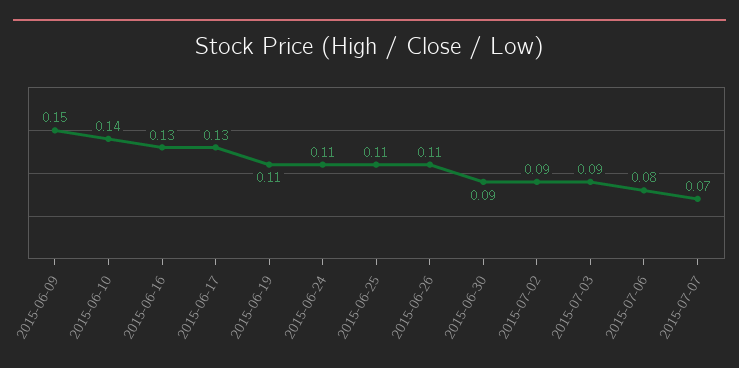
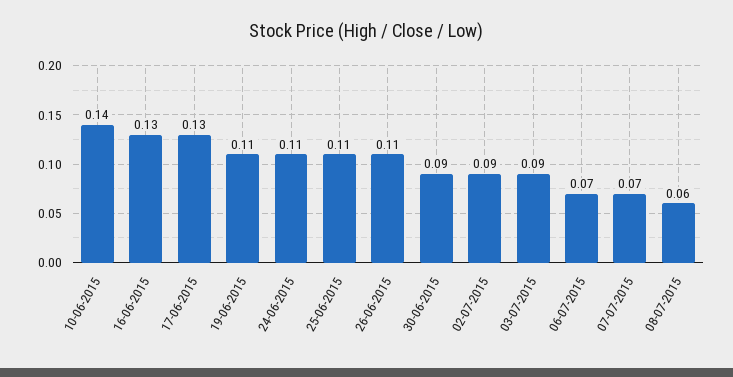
2015-06-09: 0.15 -> none
2015-07-06: 0.08 -> 0.07
08-07-2015: none -> 0.06

